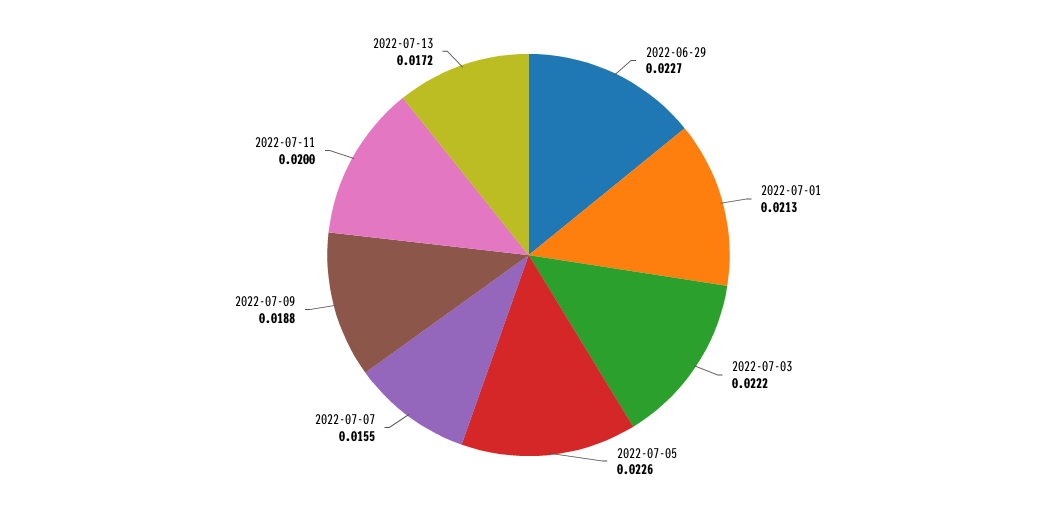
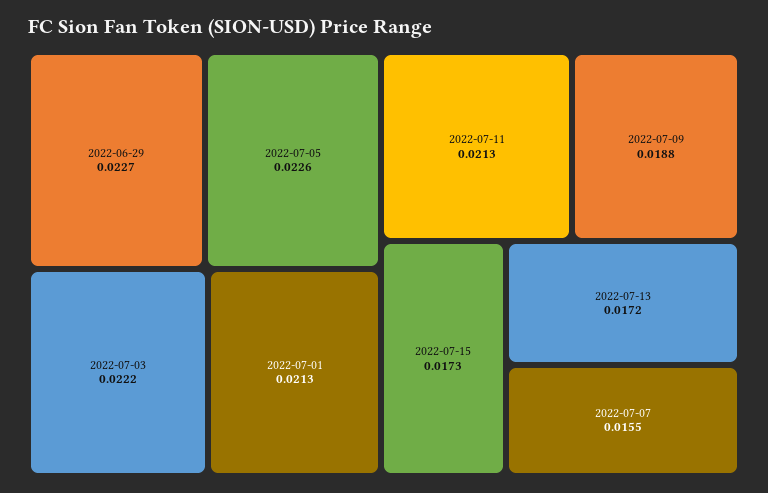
2022-07-11: 0.02 -> 0.0213
2022-07-15: none -> 0.0173

